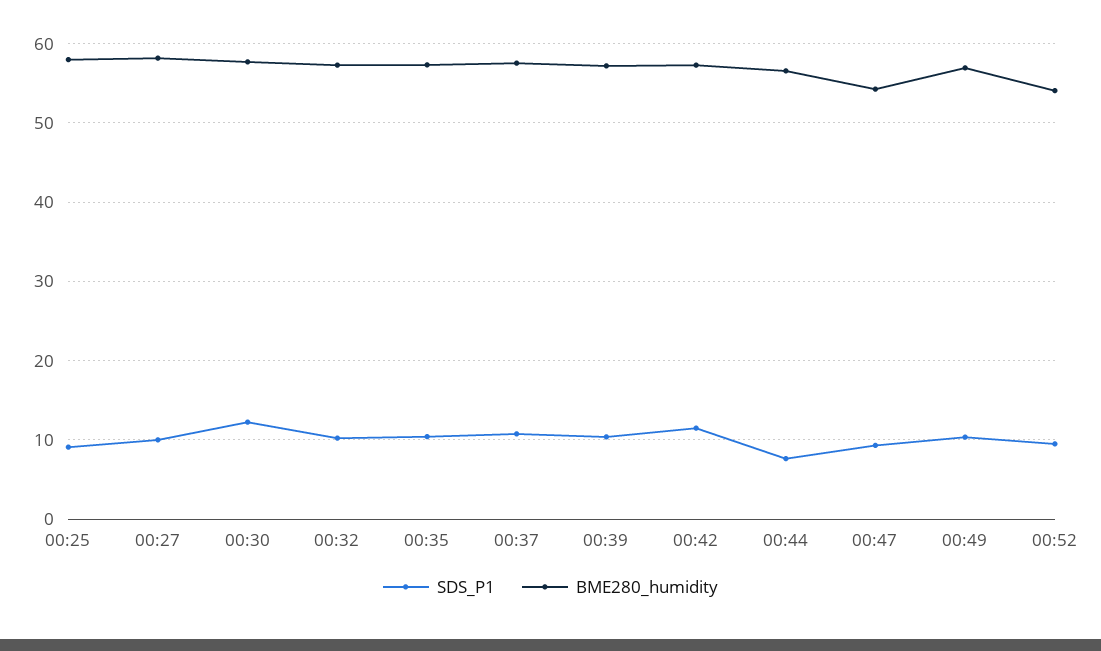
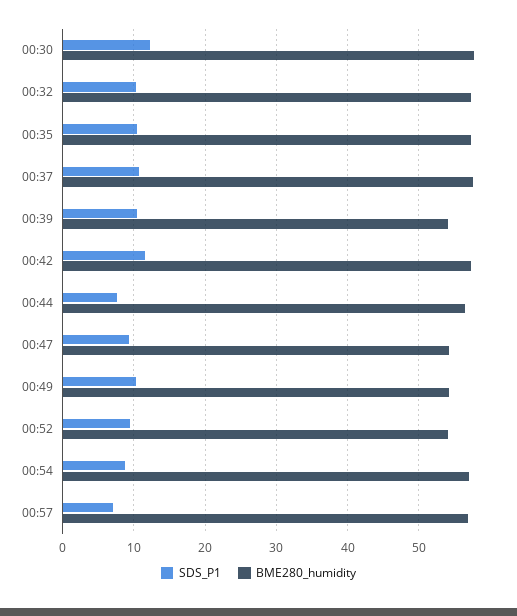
SDS_P1, 00:25: 9 -> none
BME280_humidity, 00:25: 58 -> none
SDS_P1, 00:27: 10 -> none
BME280_humidity, 00:27: 58 -> none
BME280_humidity, 00:39: 57 -> 54
BME280_humidity, 00:49: 57 -> 54
SDS_P1, 00:54: none -> 9
BME280_humidity, 00:54: none -> 57
SDS_P1, 00:57: none -> 7
BME280_humidity, 00:57: none -> 57

